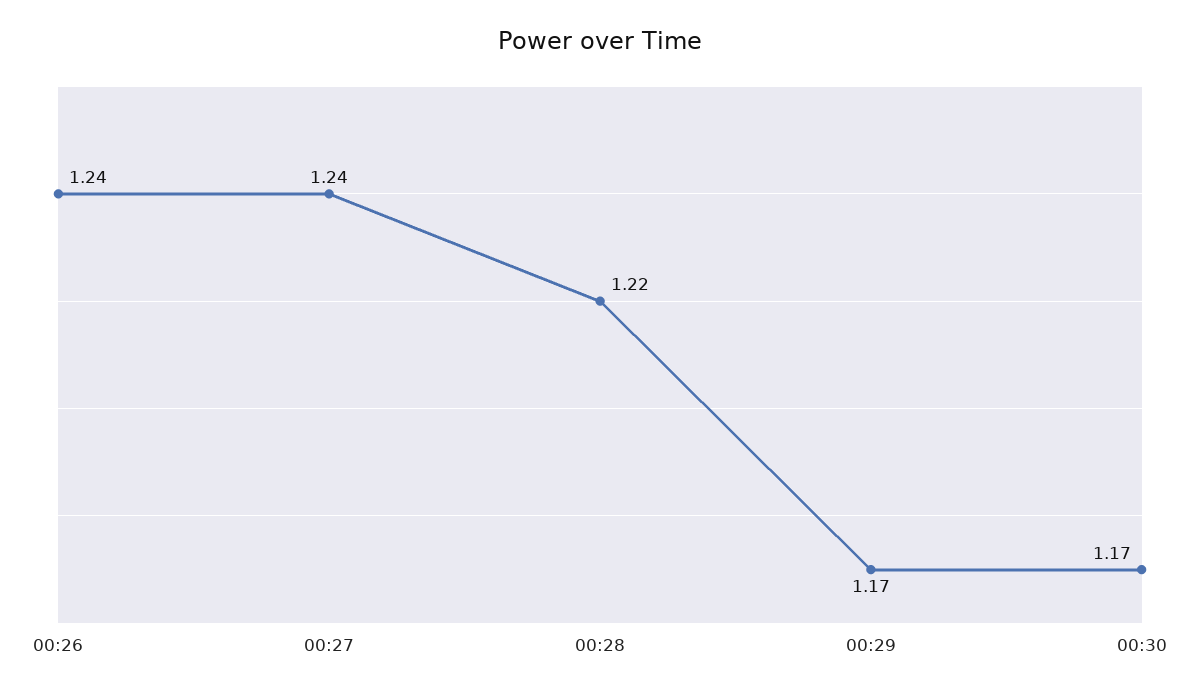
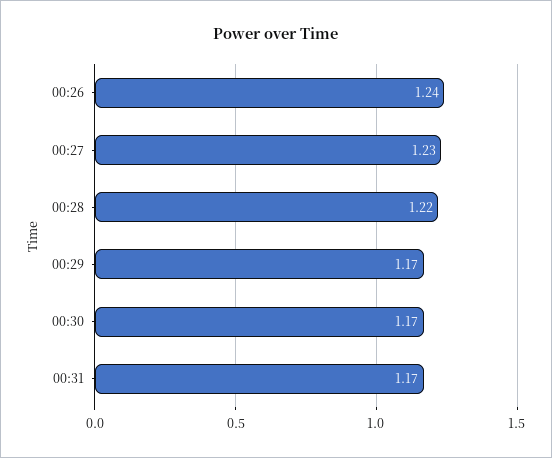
00:27: 1.24 -> 1.23
00:31: none -> 1.17

